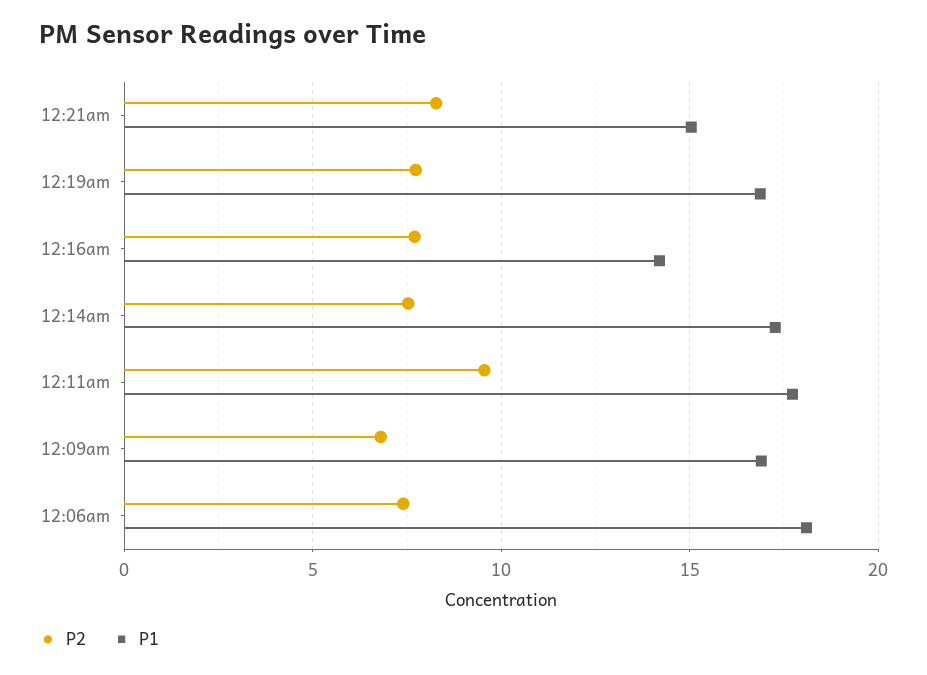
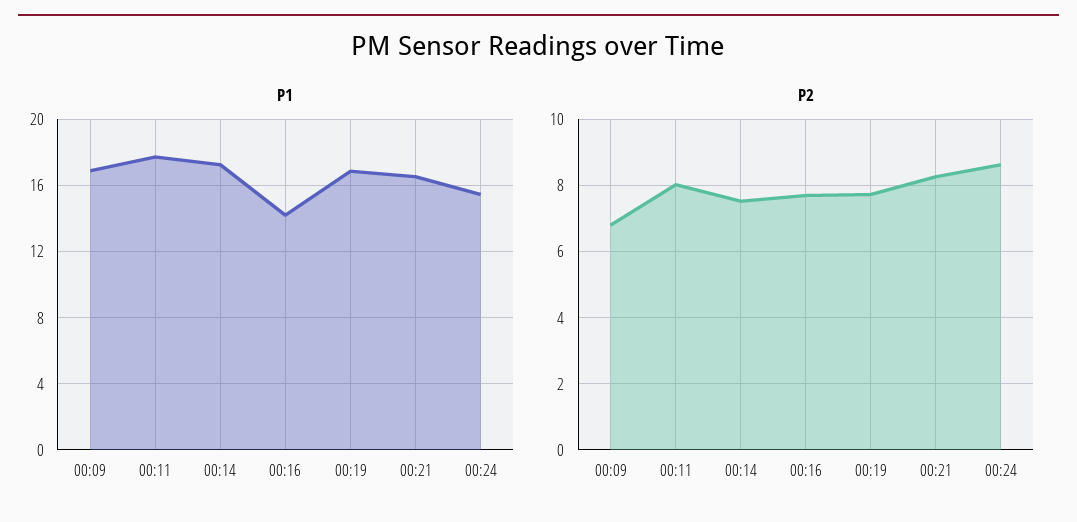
P1, 12:21am: 15 -> 16.5
P2, 12:11am: 9.5 -> 8
P2, 12:06am: 7.5 -> none
P1, 12:06am: 18 -> none
P1, 00:24: none -> 15.5
P2, 00:24: none -> 8.6

